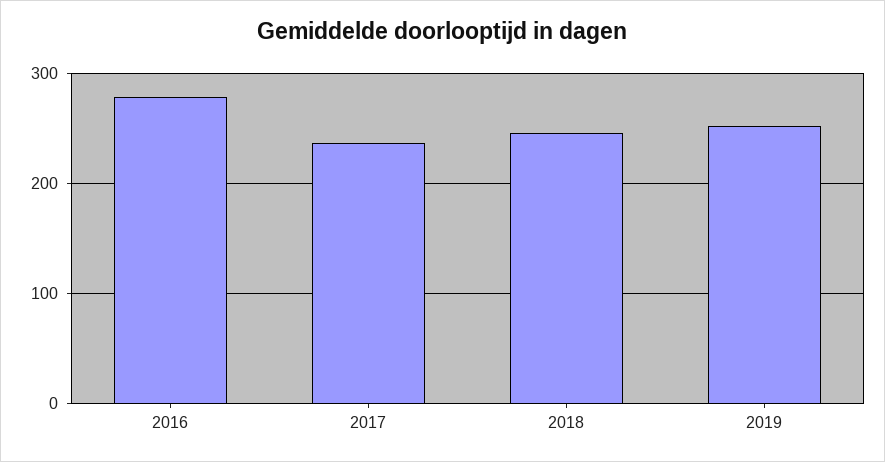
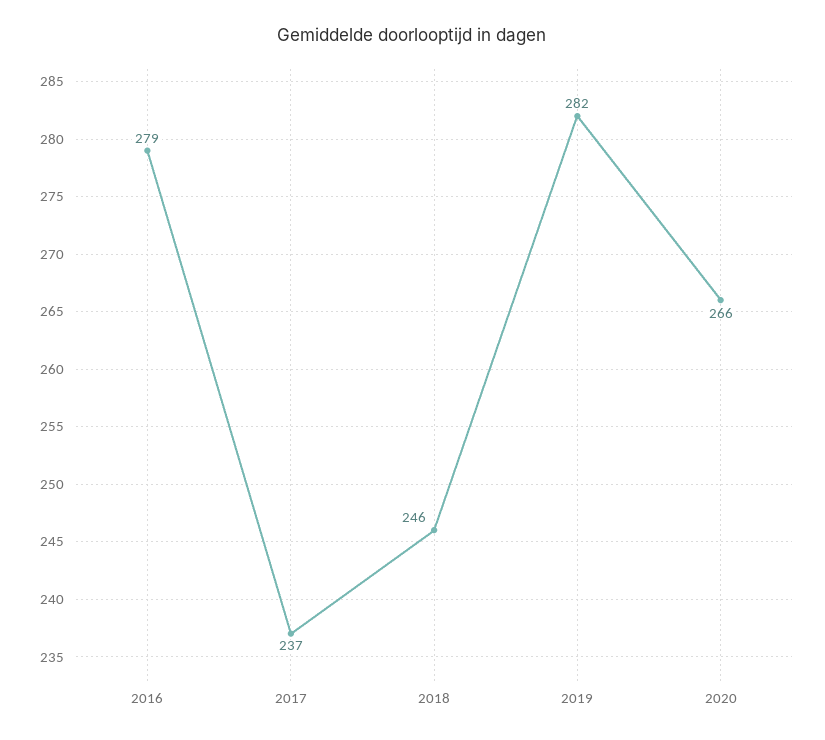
2019: 250 -> 282
2020: none -> 266

